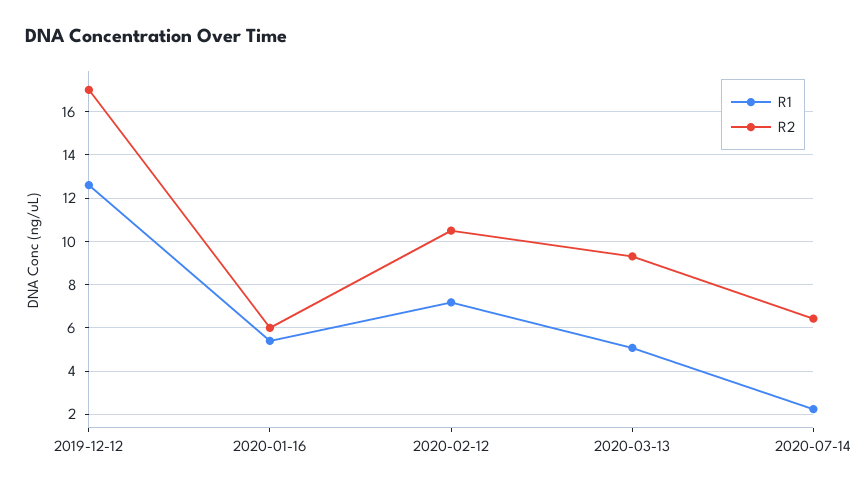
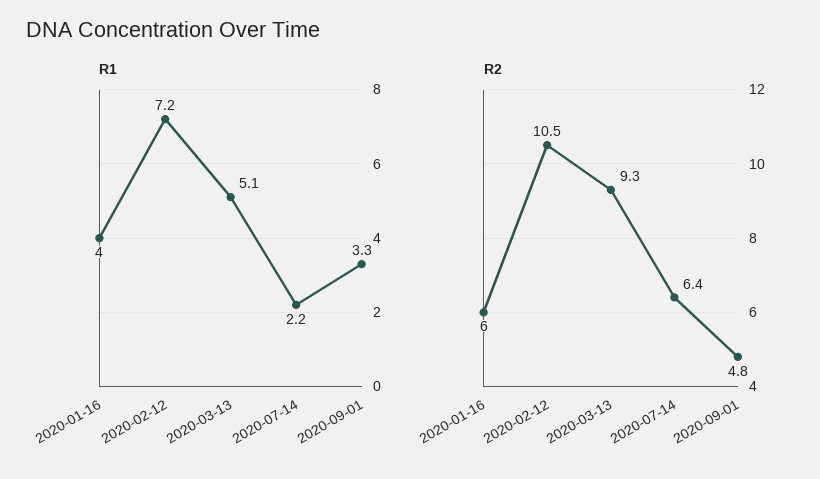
R1, 2019-12-12: 12.5 -> none
R2, 2019-12-12: 17 -> none
R1, 2020-01-16: 5.5 -> 4
R1, 2020-09-01: none -> 3.3
R2, 2020-09-01: none -> 4.8

